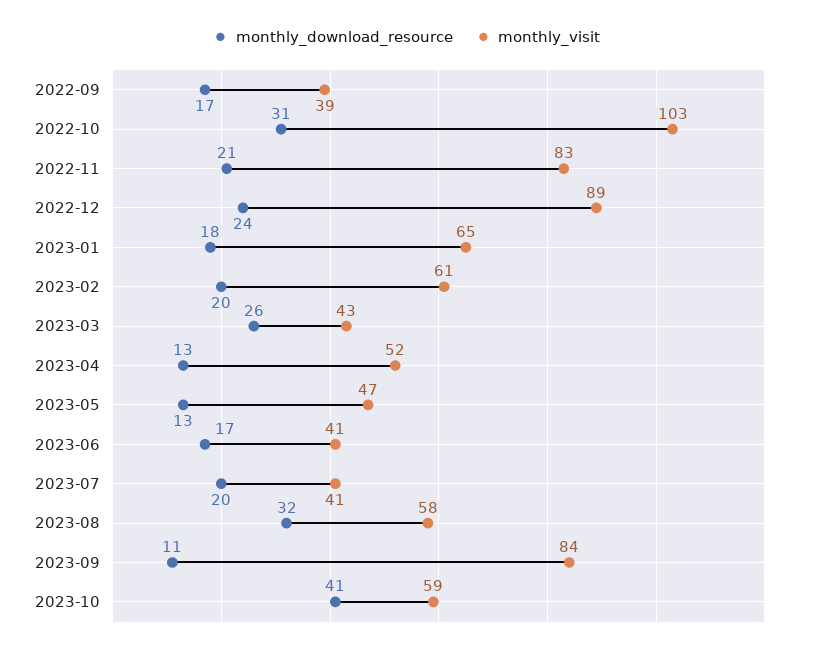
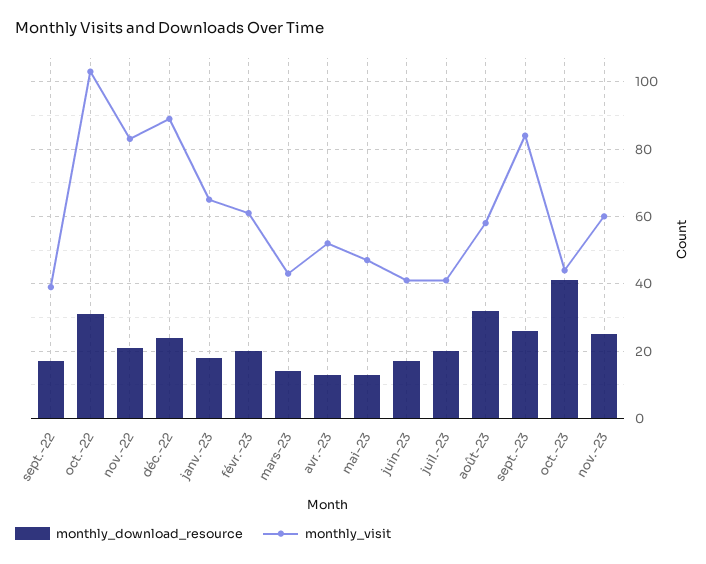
monthly_download_resource, 2023-03: 26 -> 15
monthly_download_resource, 2023-09: 11 -> 25
monthly_visit, 2023-10: 59 -> 45
monthly_download_resource, nov.-23: none -> 25
monthly_visit, nov.-23: none -> 60

